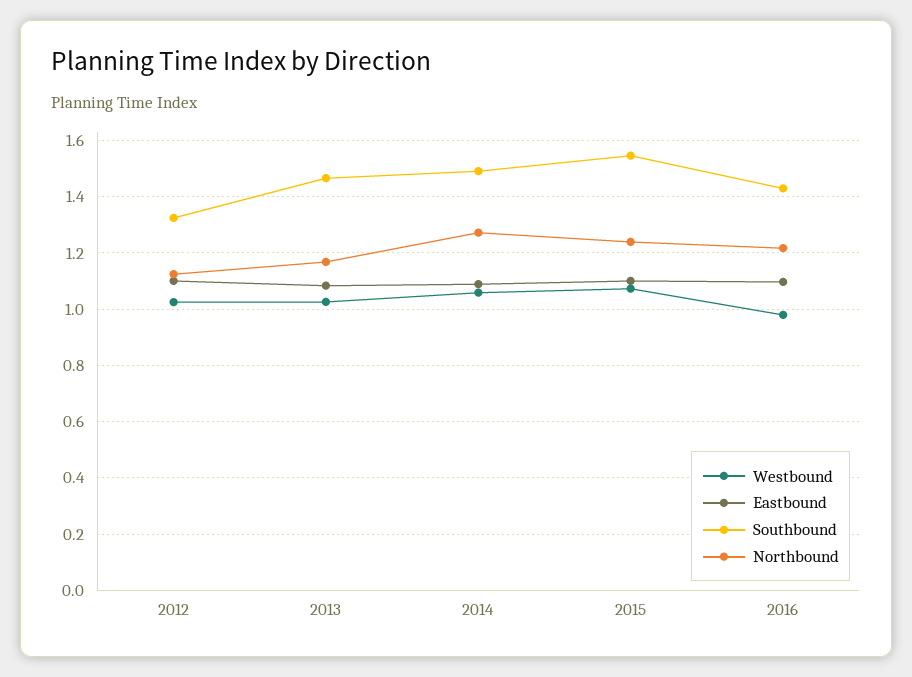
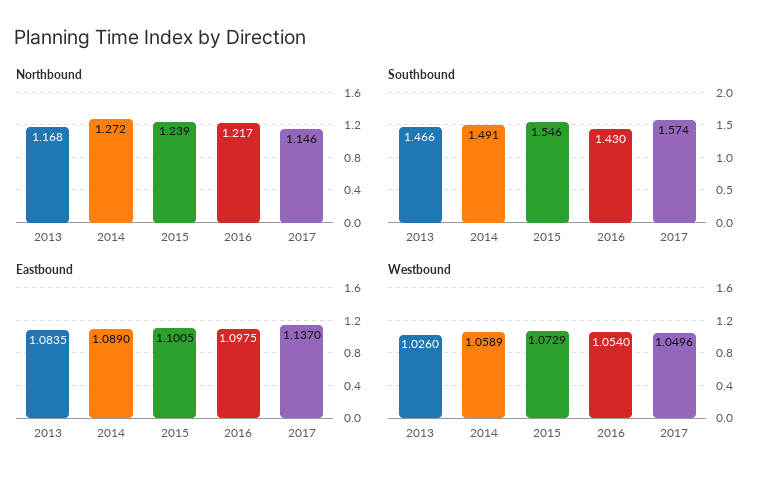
Westbound, 2012: 1.025 -> none
Eastbound, 2012: 1.1 -> none
Southbound, 2012: 1.325 -> none
Northbound, 2012: 1.125 -> none
Westbound, 2016: 0.975 -> 1.054
Northbound, 2017: none -> 1.146
Southbound, 2017: none -> 1.574
Eastbound, 2017: none -> 1.137
Westbound, 2017: none -> 1.0496

